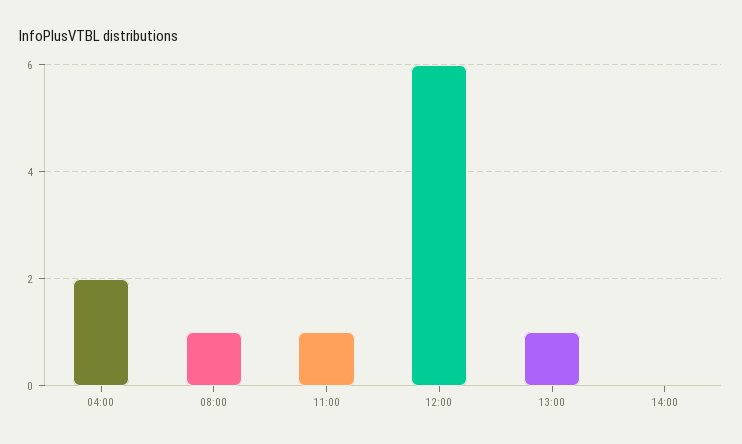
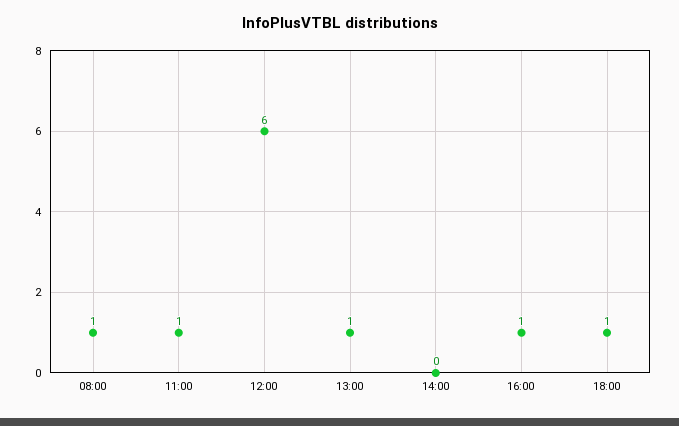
04:00: 2 -> none
16:00: none -> 1
18:00: none -> 1

